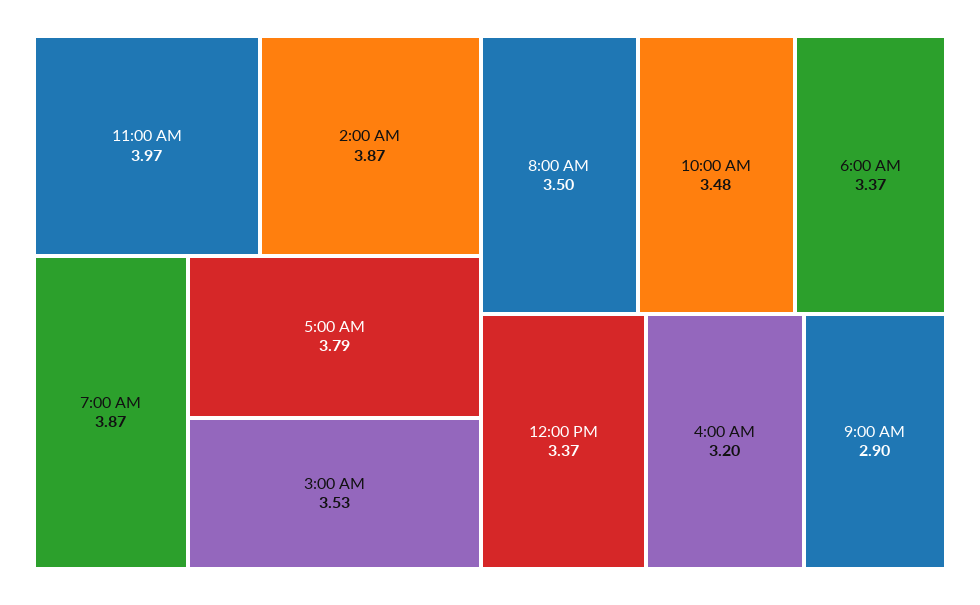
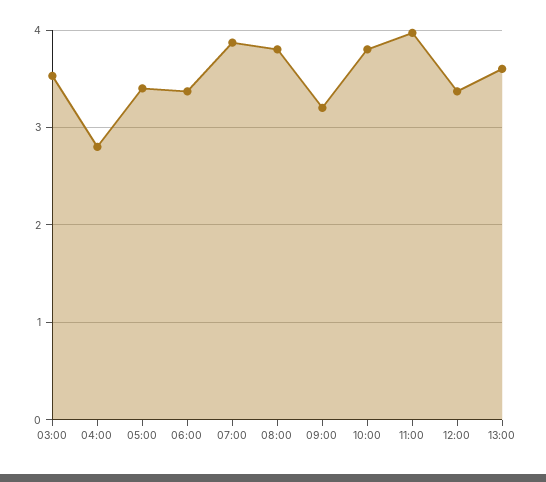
2:00 AM: 3.87 -> none
5:00 AM: 3.79 -> 3.4
8:00 AM: 3.5 -> 3.8
10:00 AM: 3.48 -> 3.8
4:00 AM: 3.2 -> 2.8
9:00 AM: 2.9 -> 3.2
13:00: none -> 3.6

